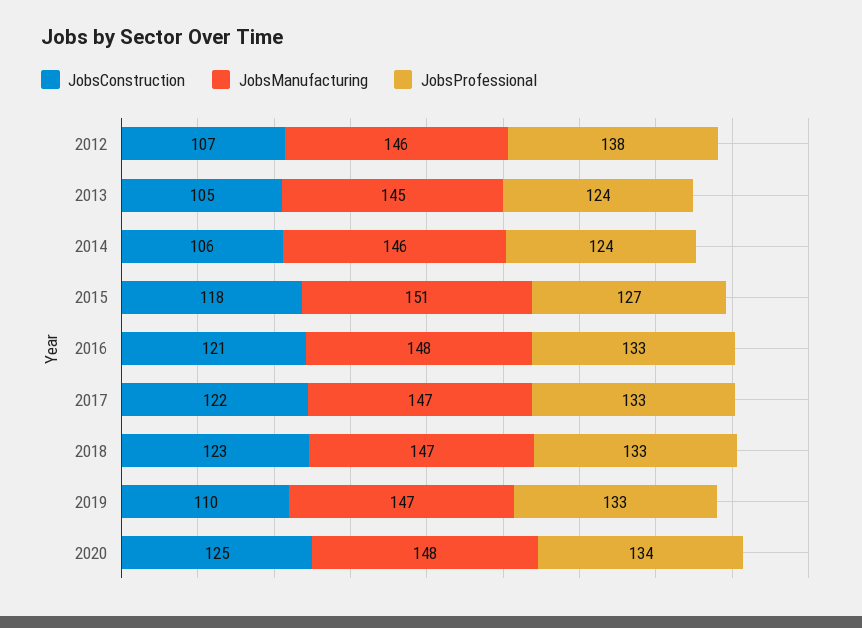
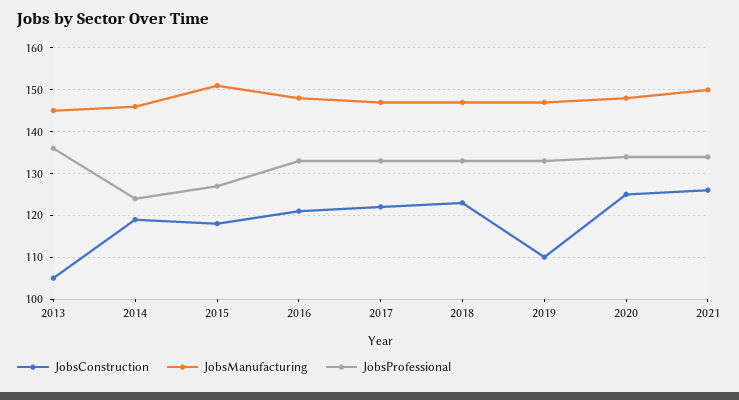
JobsConstruction, 2012: 107 -> none
JobsManufacturing, 2012: 146 -> none
JobsProfessional, 2012: 138 -> none
JobsProfessional, 2013: 124 -> 135
JobsConstruction, 2014: 106 -> 120
JobsConstruction, 2021: none -> 125
JobsManufacturing, 2021: none -> 150
JobsProfessional, 2021: none -> 135

